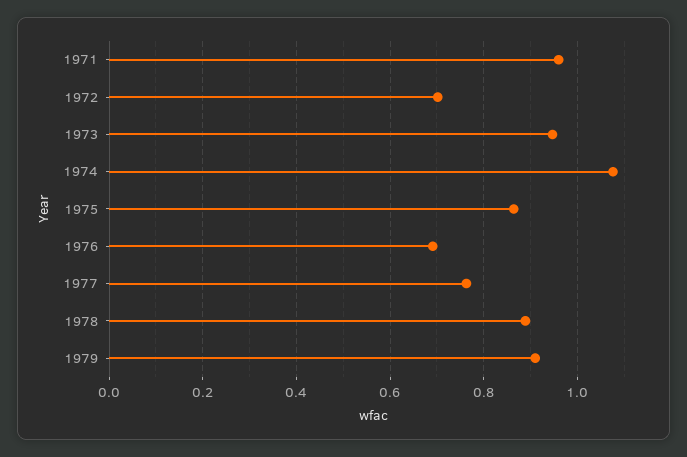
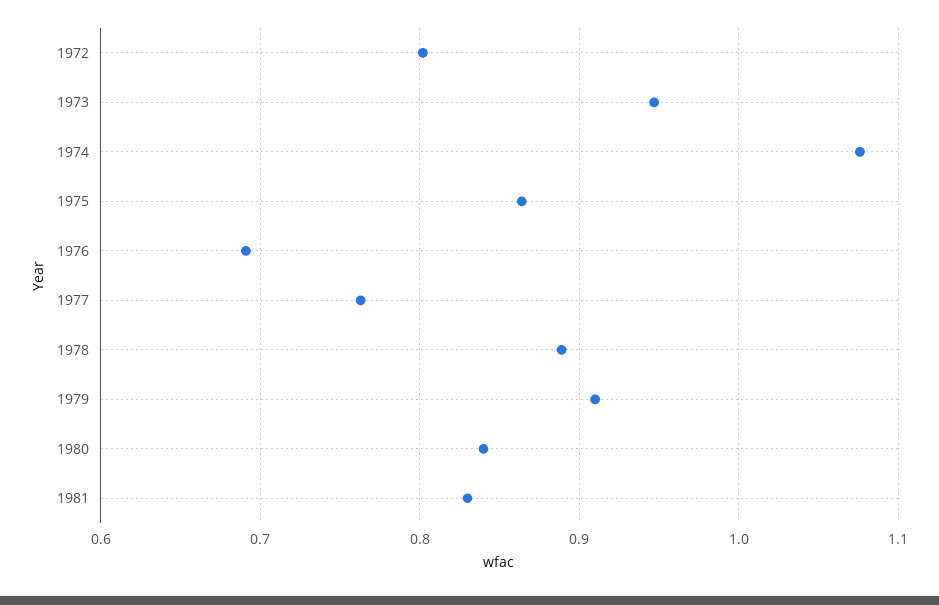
1971: 0.96 -> none
1972: 0.7 -> 0.8
1980: none -> 0.84
1981: none -> 0.83

